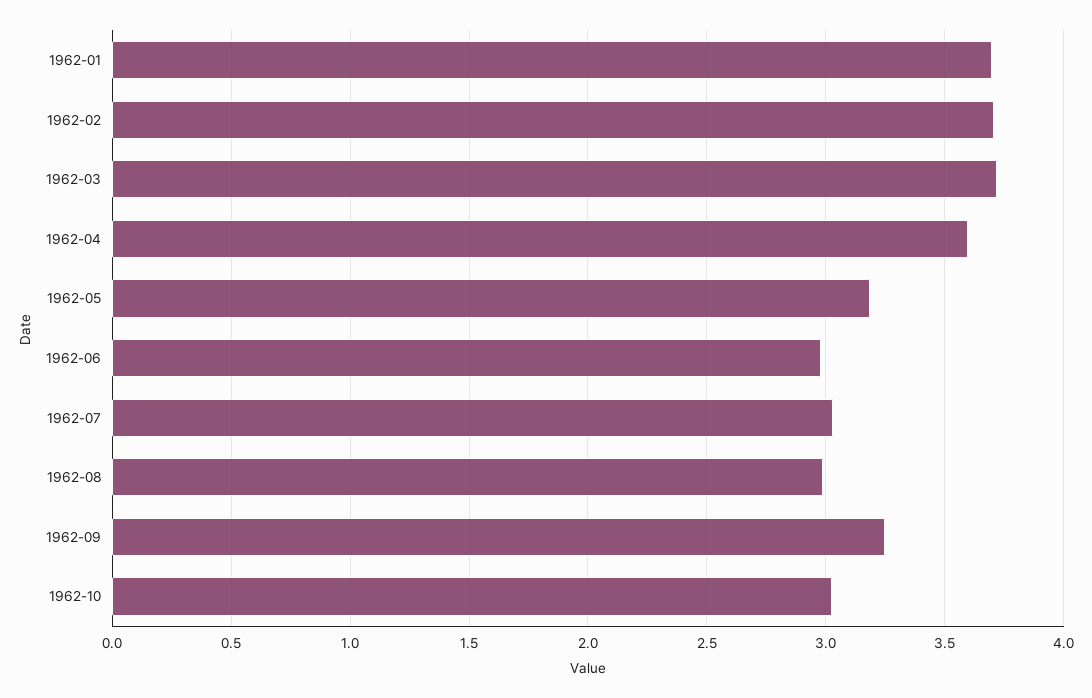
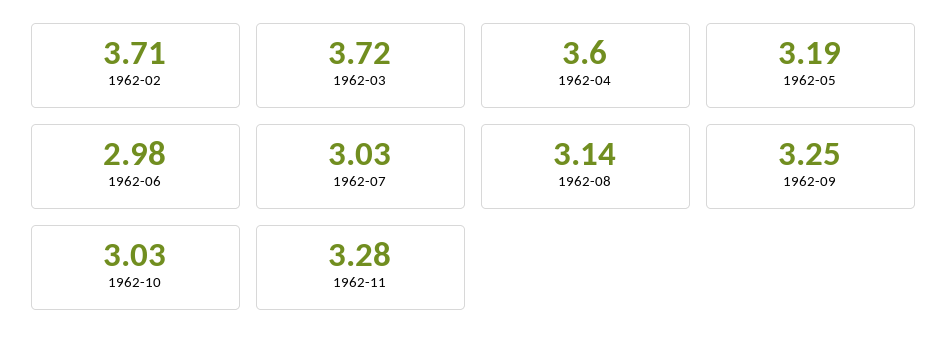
1962-01: 3.7 -> none
1962-08: 3 -> 3.14
1962-11: none -> 3.28

